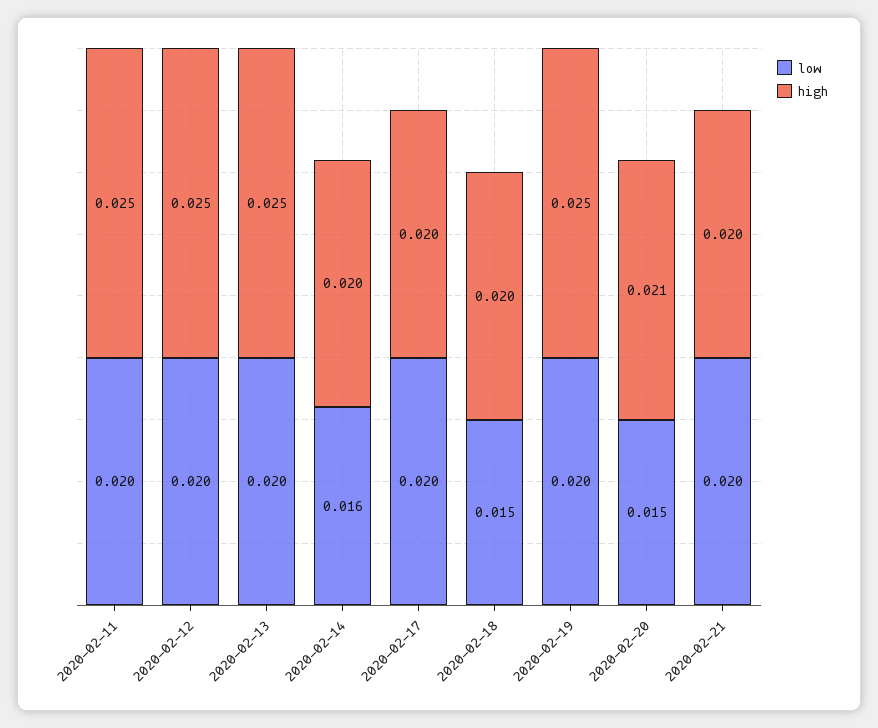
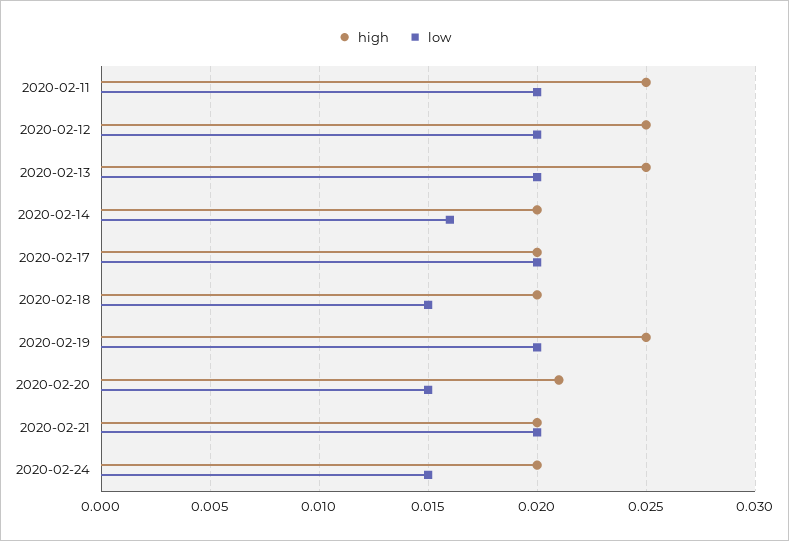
high, 2020-02-24: none -> 0.02
low, 2020-02-24: none -> 0.015

